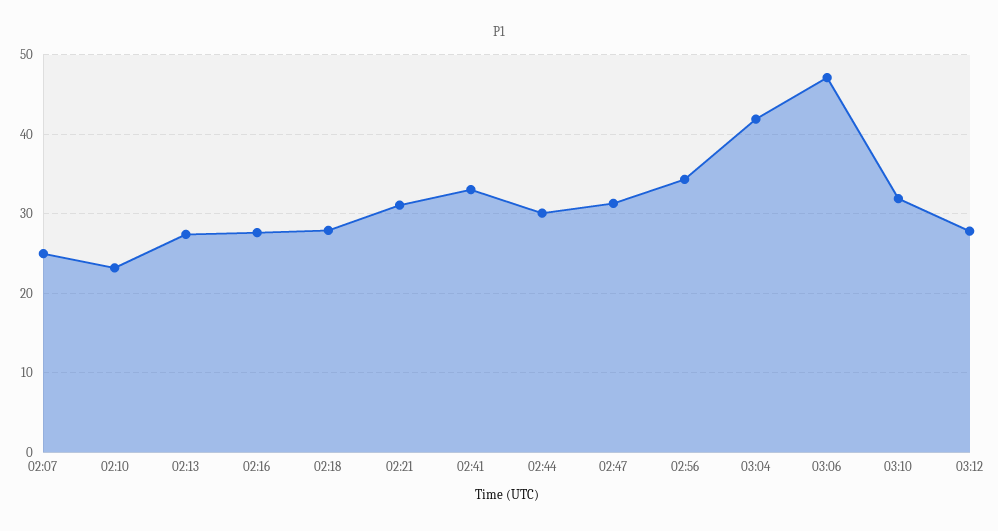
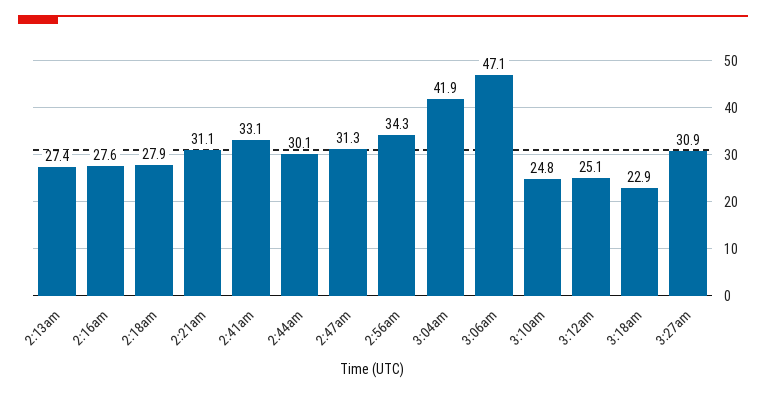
02:07: 25 -> none
02:10: 23 -> none
03:10: 32 -> 24.8
03:12: 28 -> 25.1
3:18am: none -> 22.9
3:27am: none -> 30.9

